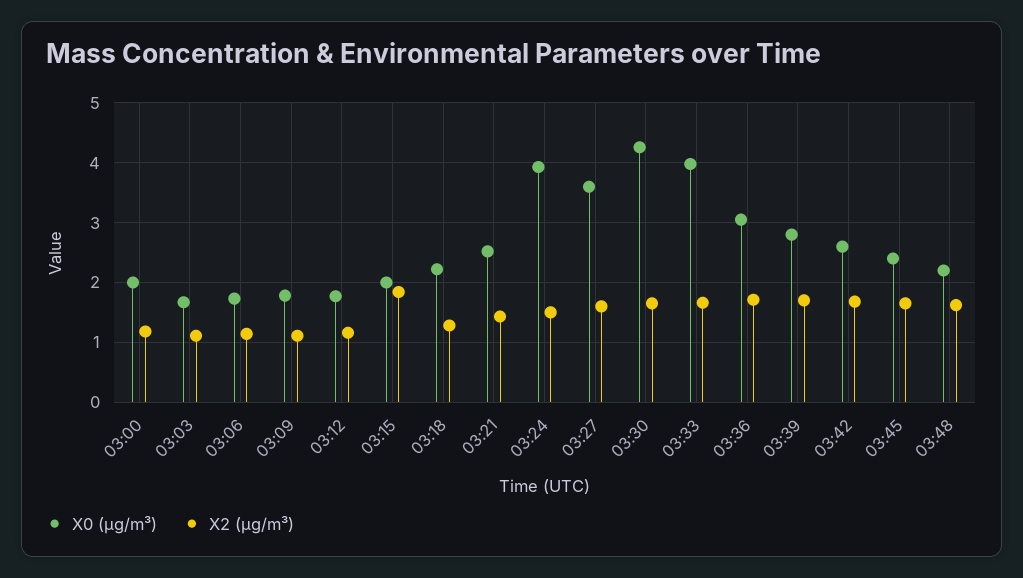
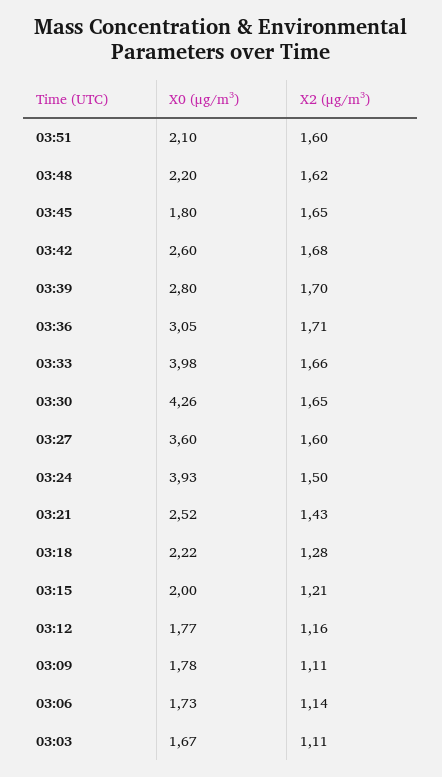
X0 (μg/m³), 03:00: 2 -> none
X2 (μg/m³), 03:00: 1.2 -> none
X2 (μg/m³), 03:15: 1.8 -> 1.21
X0 (μg/m³), 03:45: 2.4 -> 1.8
X0 (μg/m³), 03:51: none -> 2.1
X2 (μg/m³), 03:51: none -> 1.6

